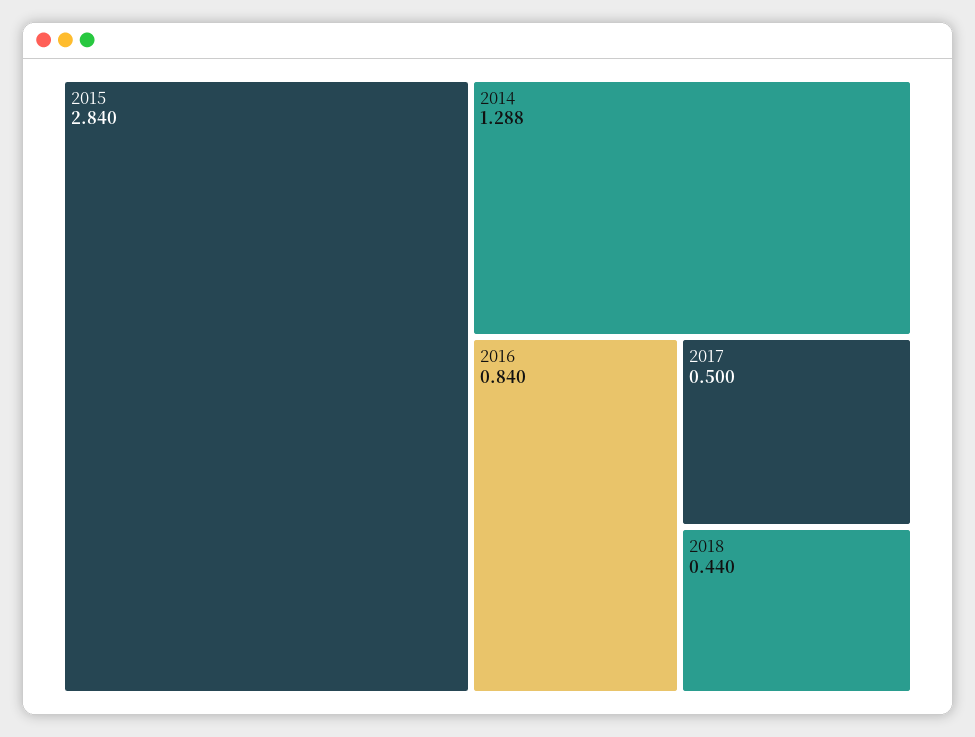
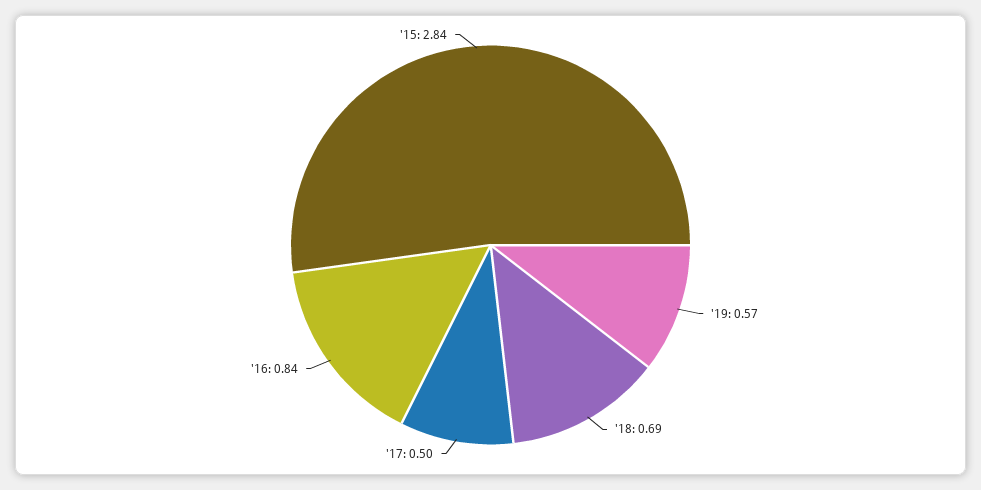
2014: 1.288 -> none
2018: 0.44 -> 0.69
'19: none -> 0.57

